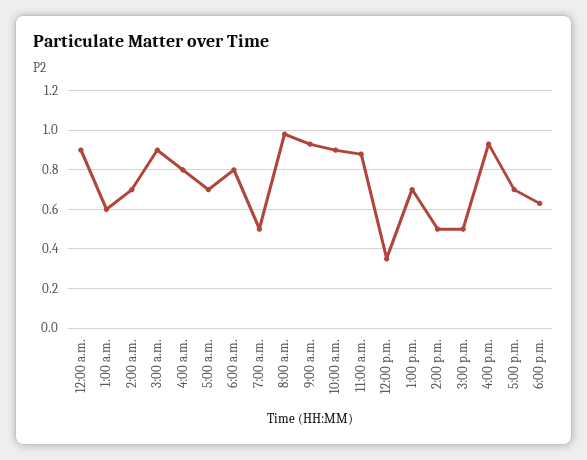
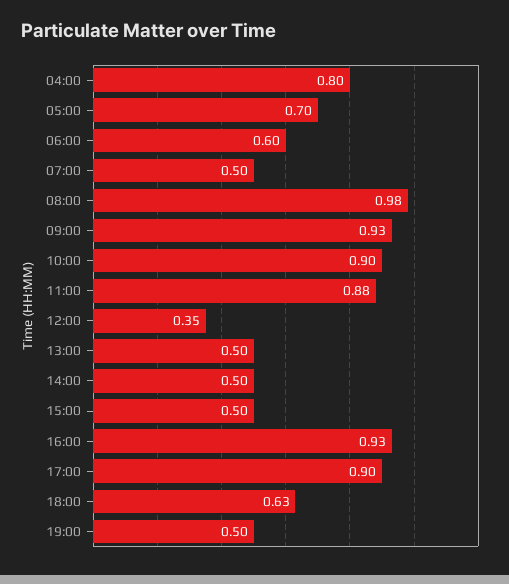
12:00 a.m.: 0.9 -> none
1:00 a.m.: 0.6 -> none
2:00 a.m.: 0.7 -> none
3:00 a.m.: 0.9 -> none
6:00 a.m.: 0.8 -> 0.6
1:00 p.m.: 0.7 -> 0.5
5:00 p.m.: 0.7 -> 0.9
19:00: none -> 0.5

